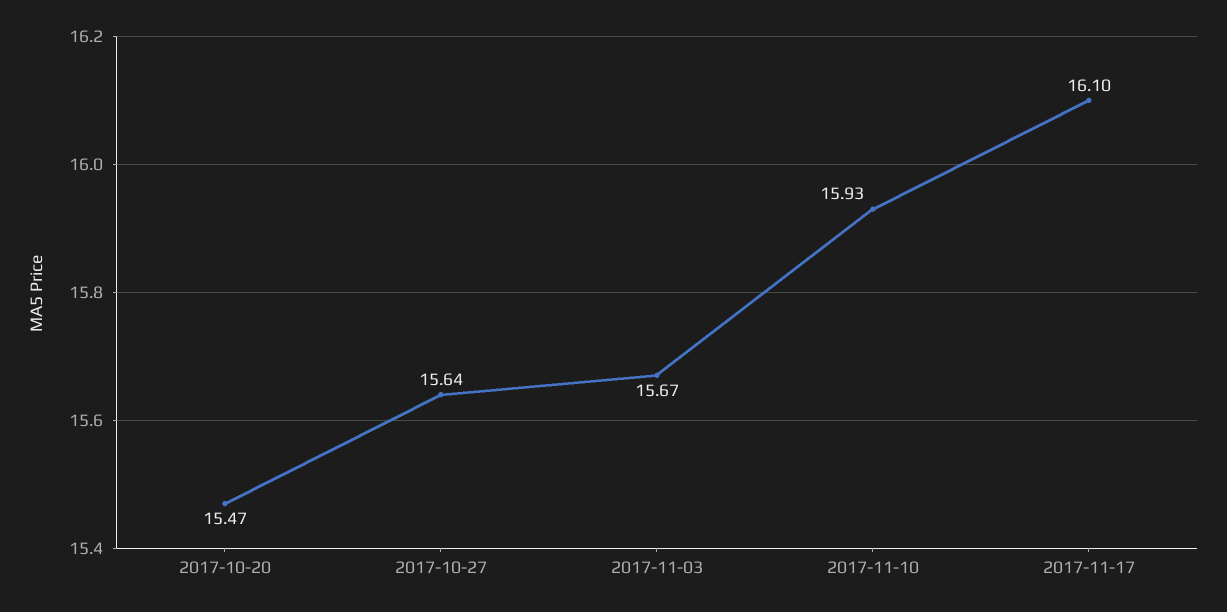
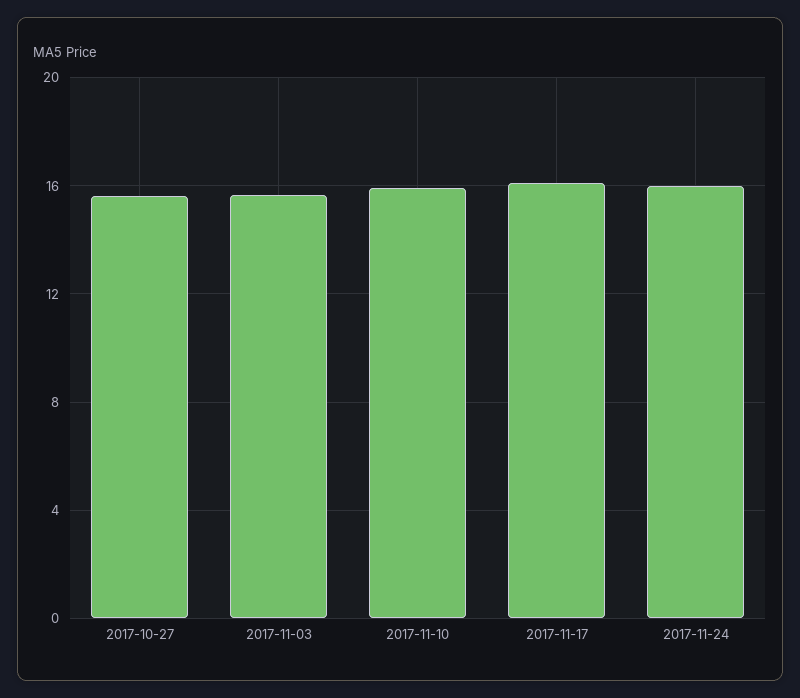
2017-10-20: 15.47 -> none
2017-11-24: none -> 16

